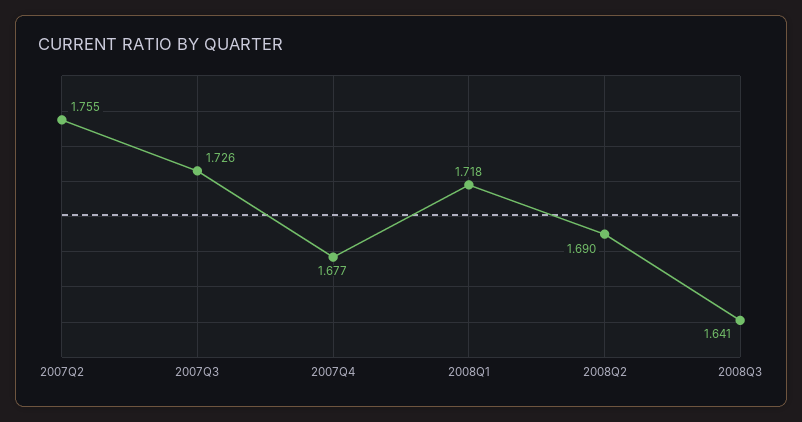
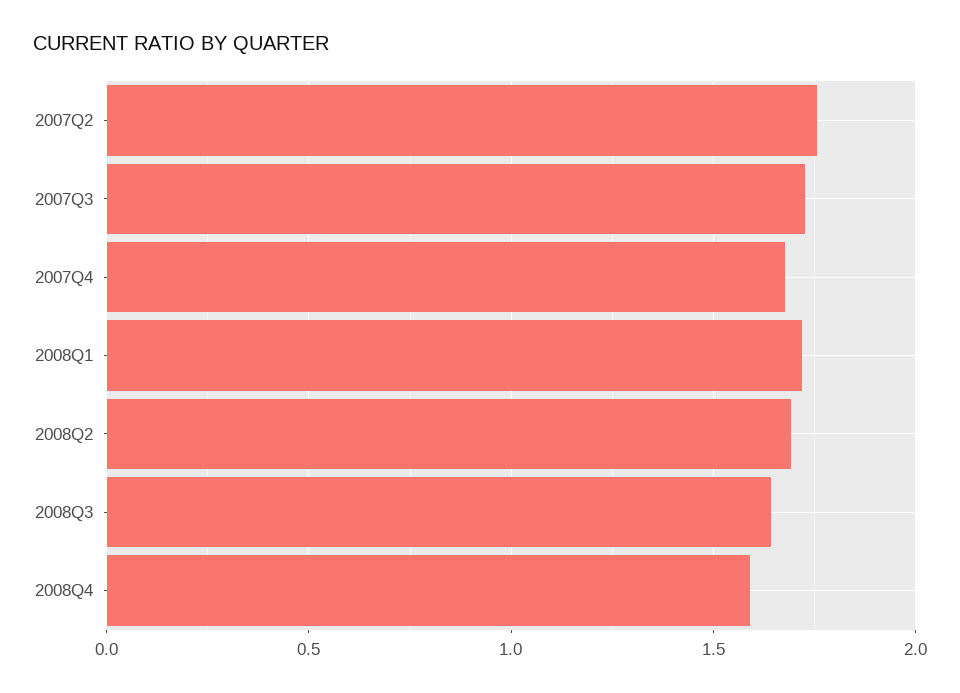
2008Q4: none -> 1.6

